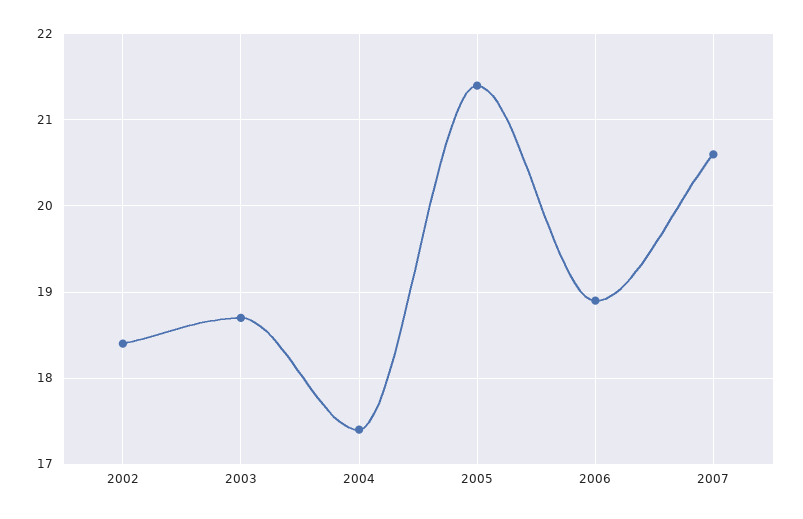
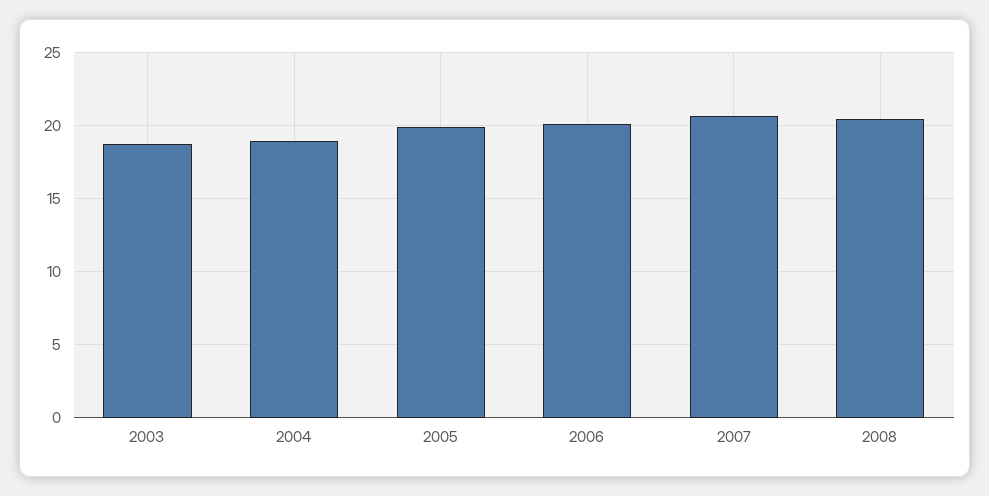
2002: 18.4 -> none
2004: 17.4 -> 19
2005: 21.4 -> 20
2006: 18.9 -> 20
2008: none -> 20.5

